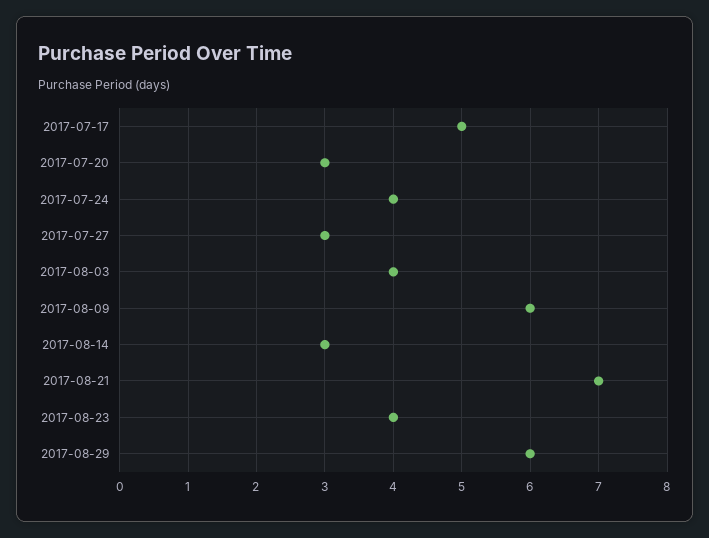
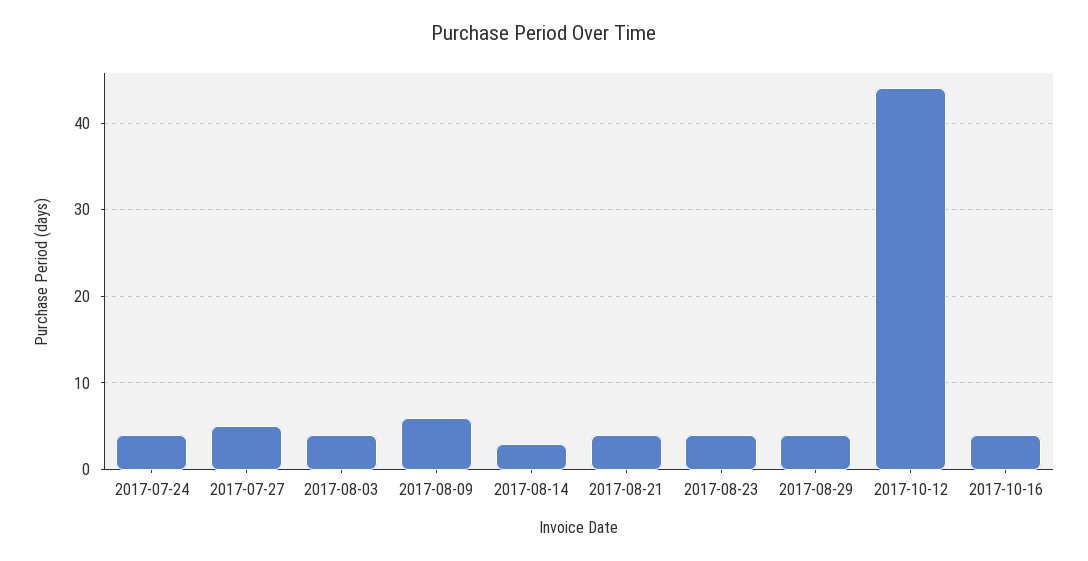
2017-07-17: 5 -> none
2017-07-20: 3 -> none
2017-07-27: 3 -> 5
2017-08-21: 7 -> 4
2017-08-29: 6 -> 4
2017-10-12: none -> 44
2017-10-16: none -> 4

